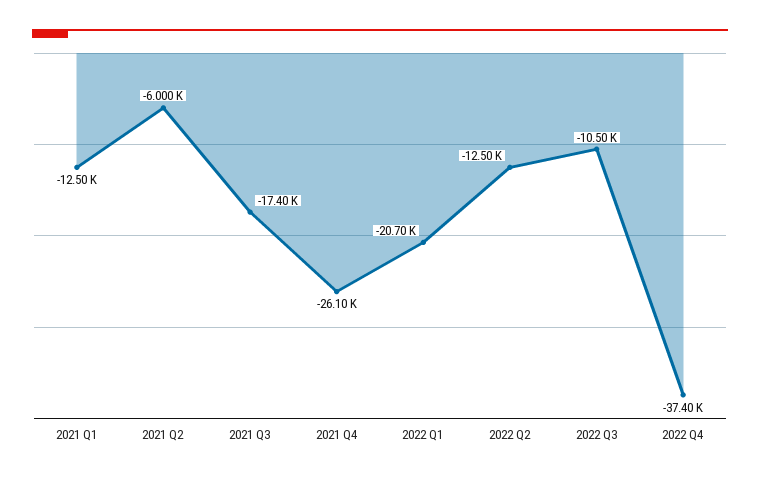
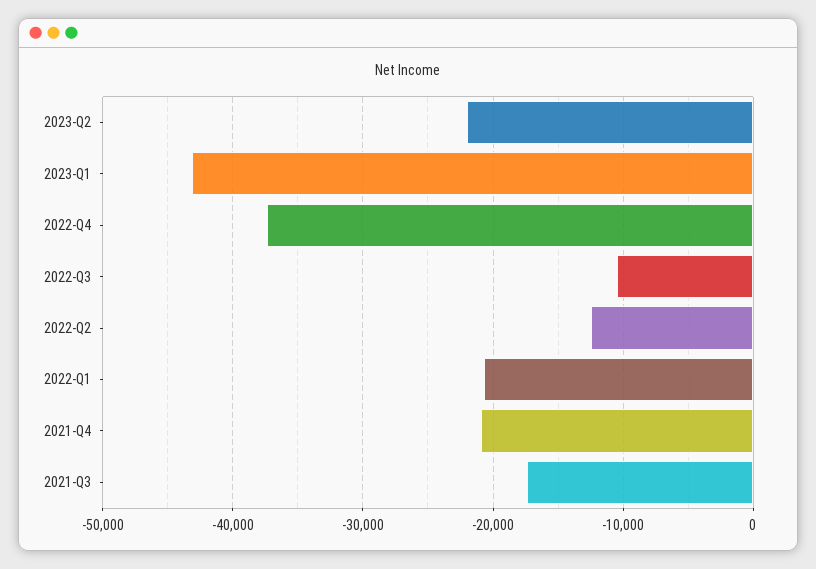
2021 Q1: -12500 -> none
2021 Q2: -6000 -> none
2021 Q4: -26100 -> -21000
2023-Q2: none -> -22000
2023-Q1: none -> -43000

